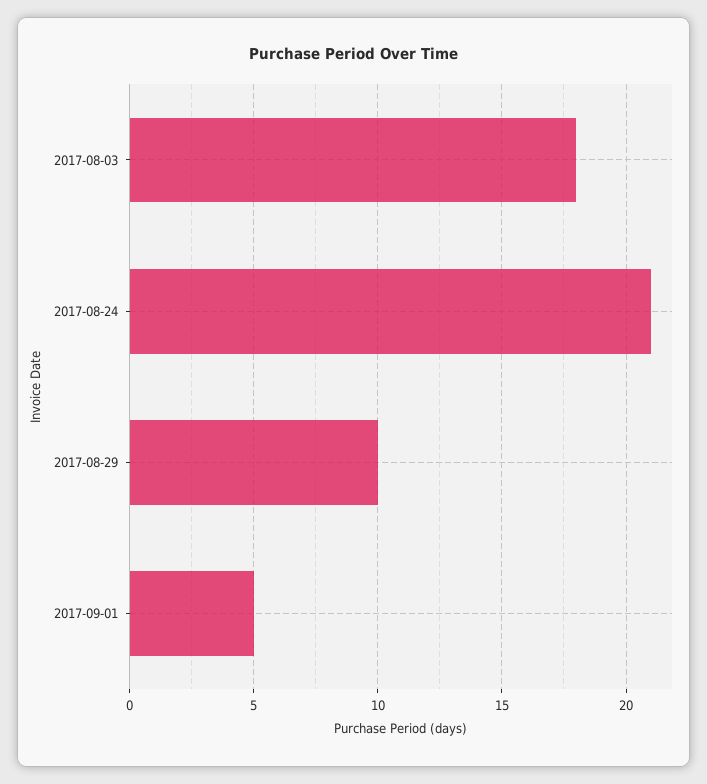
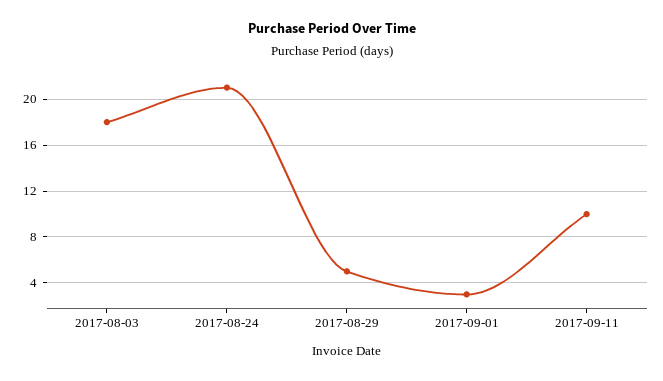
2017-08-29: 10 -> 5
2017-09-01: 5 -> 3
2017-09-11: none -> 10

